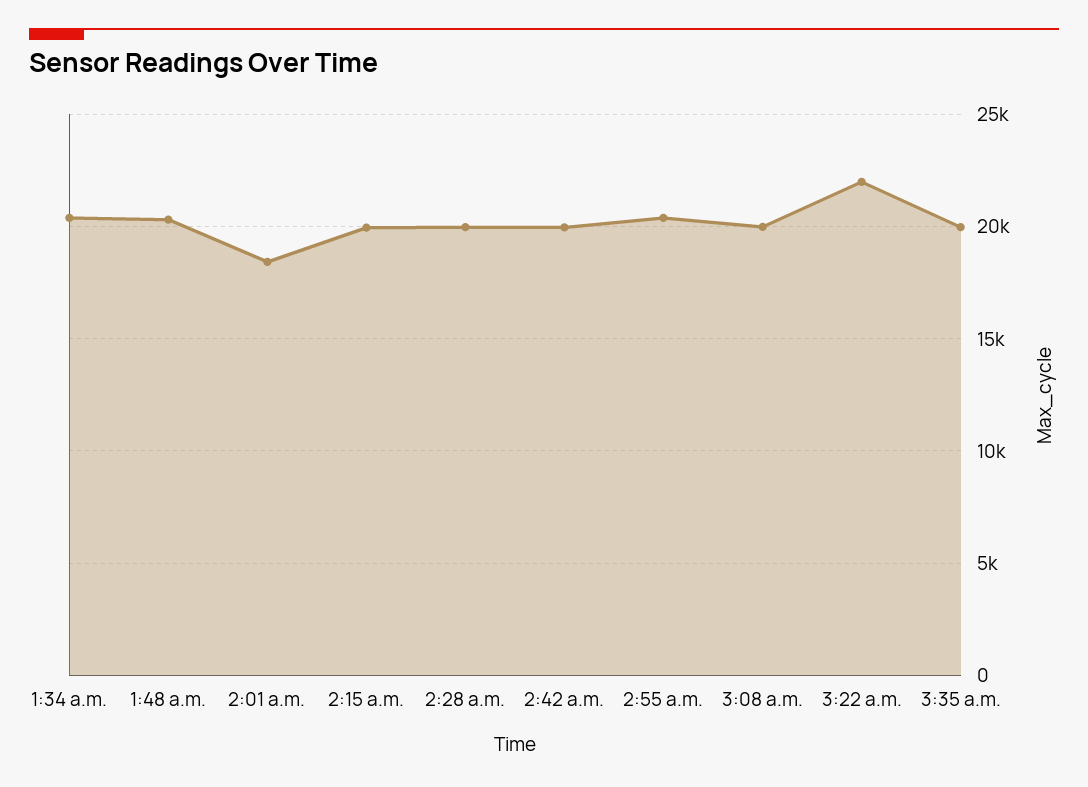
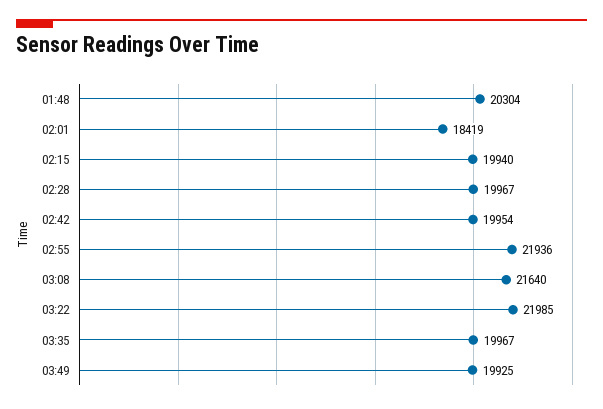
1:34 a.m.: 20500 -> none
2:55 a.m.: 20500 -> 21936
3:08 a.m.: 20000 -> 21640
03:49: none -> 19925

